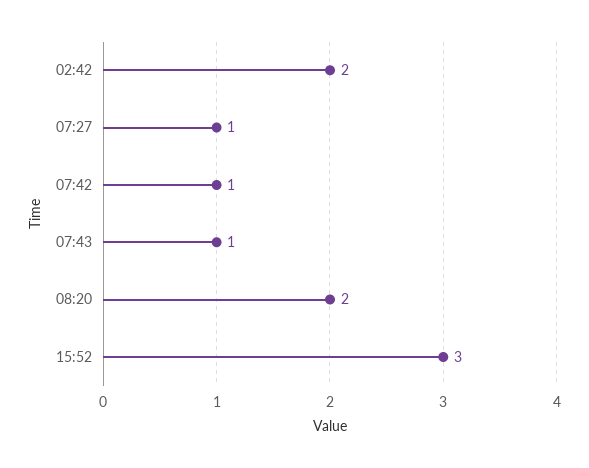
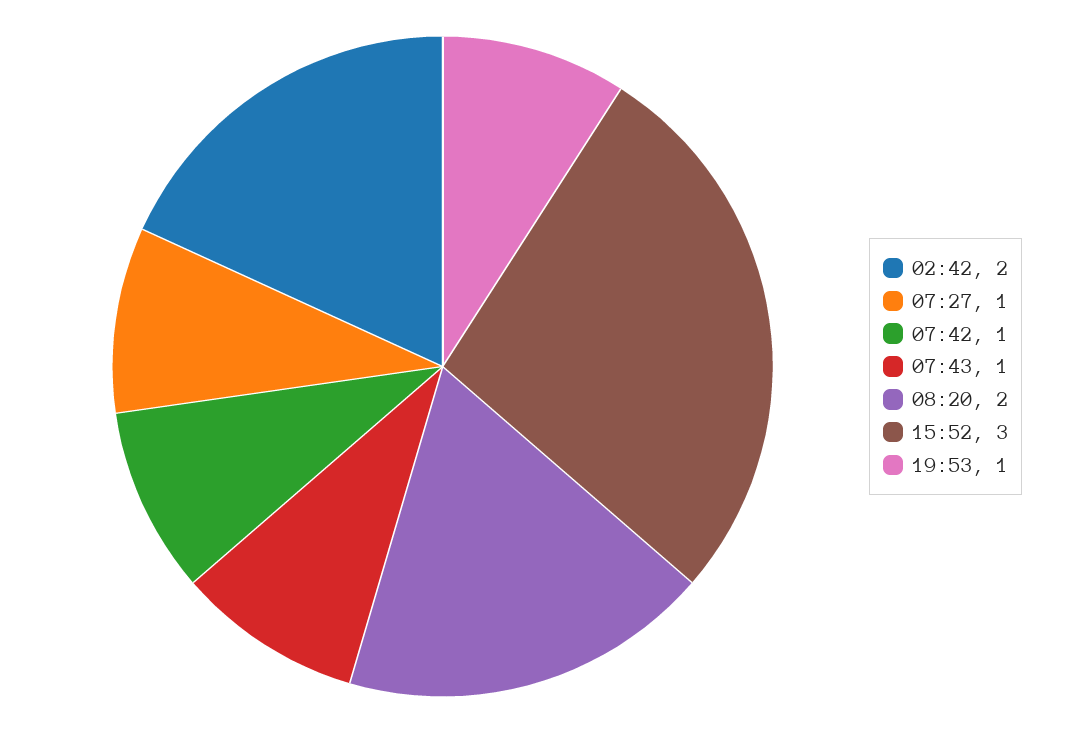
19:53: none -> 1

